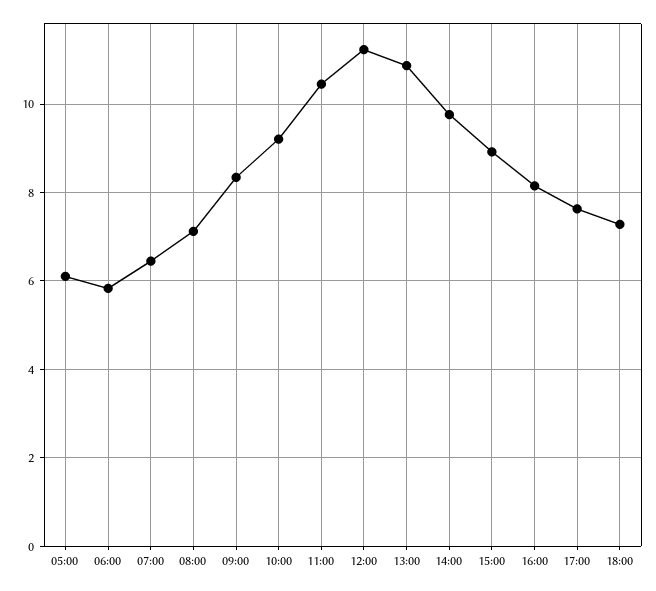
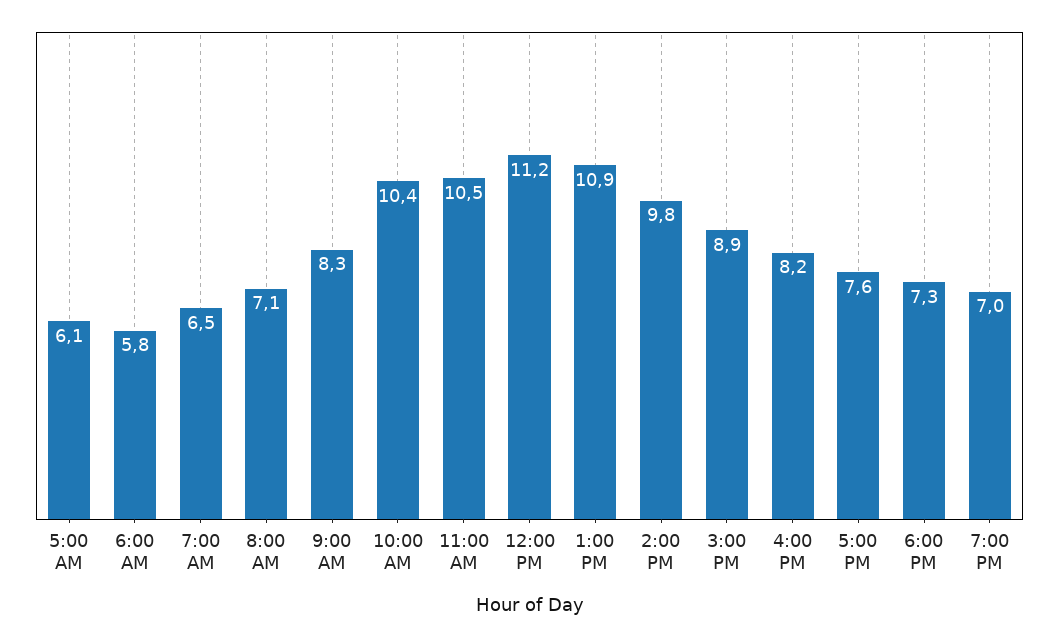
10:00: 9.2 -> 10.4
7:00 PM: none -> 7

